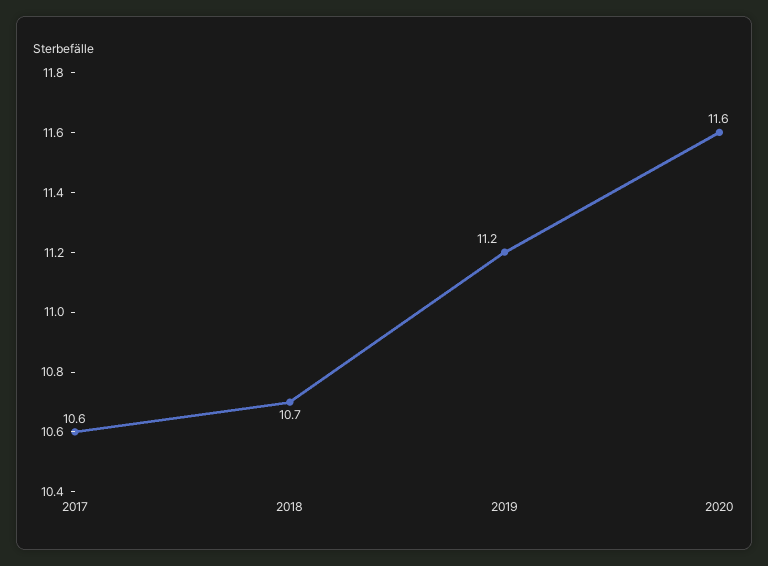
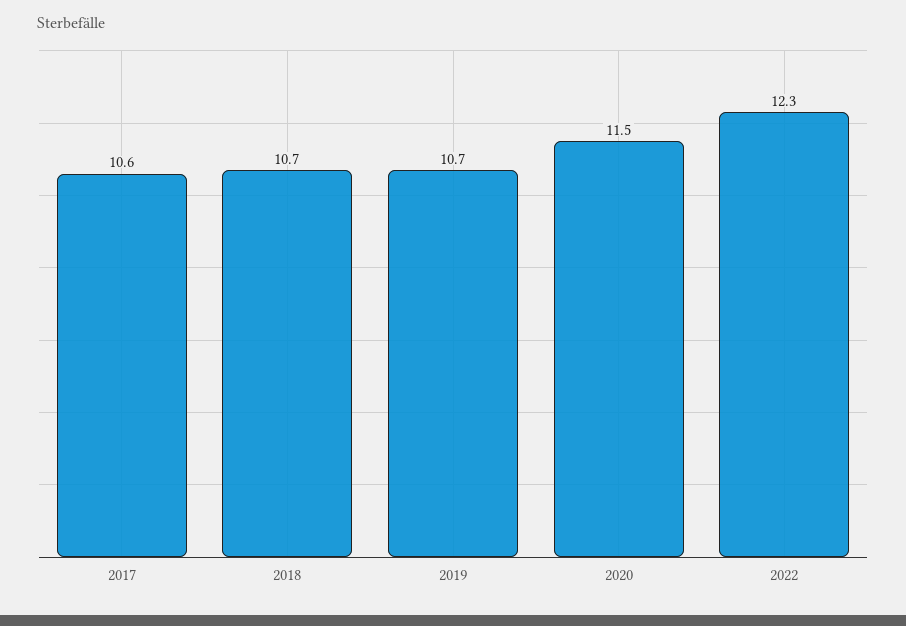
2019: 11.2 -> 10.7
2020: 11.6 -> 11.5
2022: none -> 12.3

